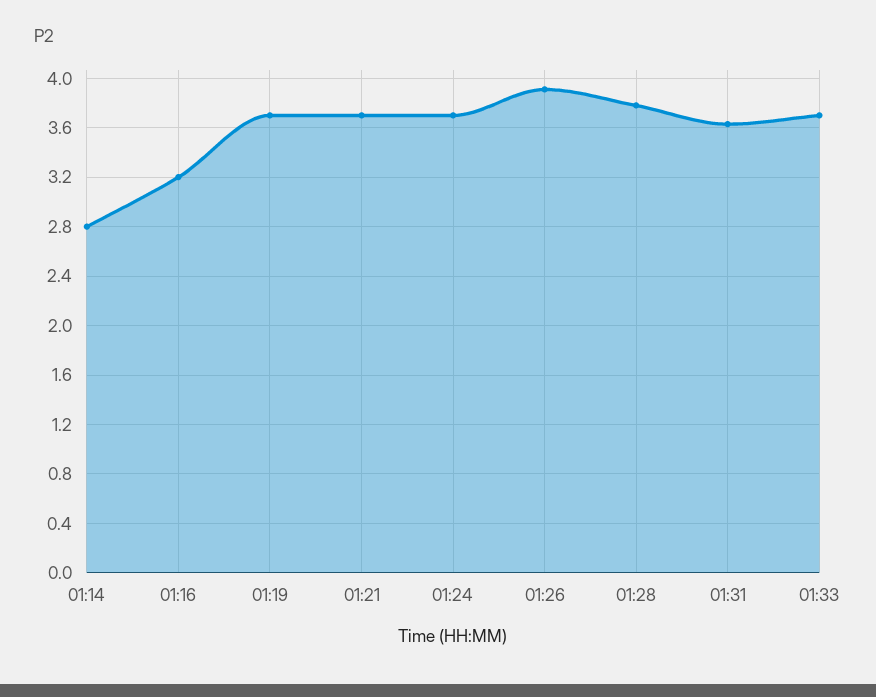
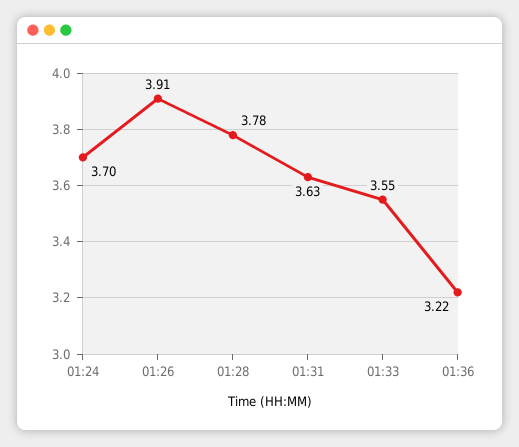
01:14: 2.8 -> none
01:16: 3.2 -> none
01:19: 3.7 -> none
01:21: 3.7 -> none
01:33: 3.7 -> 3.55
01:36: none -> 3.22

